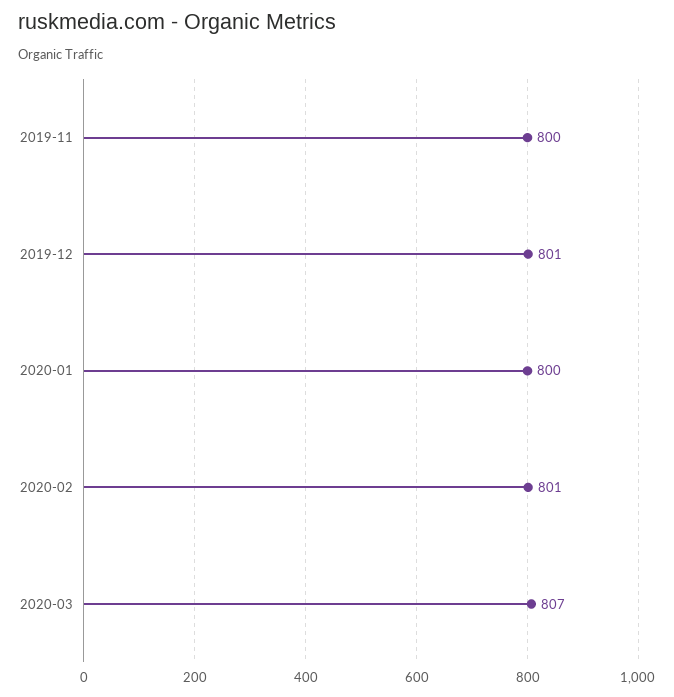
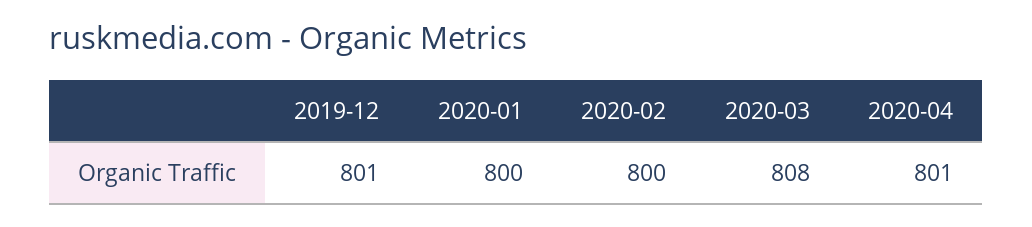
2019-11: 800 -> none
2020-02: 801 -> 800
2020-03: 807 -> 808
2020-04: none -> 801

